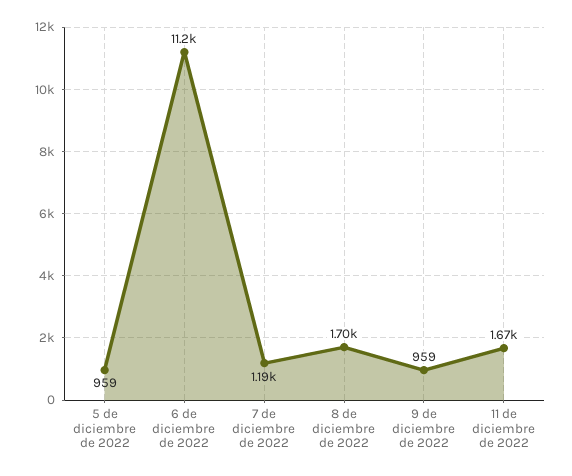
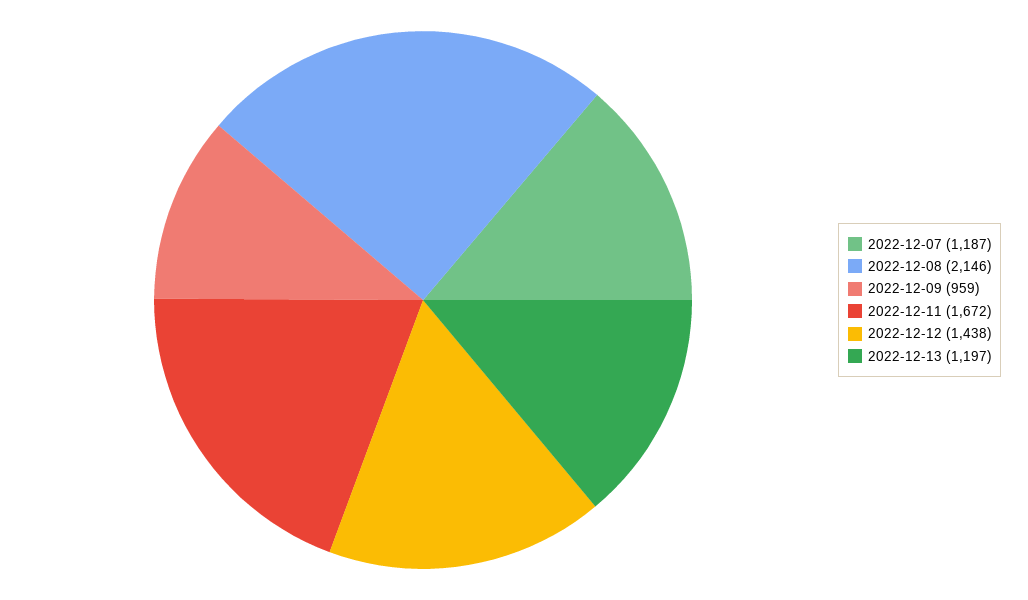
5 de diciembre de 2022: 959 -> none
6 de diciembre de 2022: 11200 -> none
8 de diciembre de 2022: 1700 -> 2146
2022-12-12: none -> 1438
2022-12-13: none -> 1197

